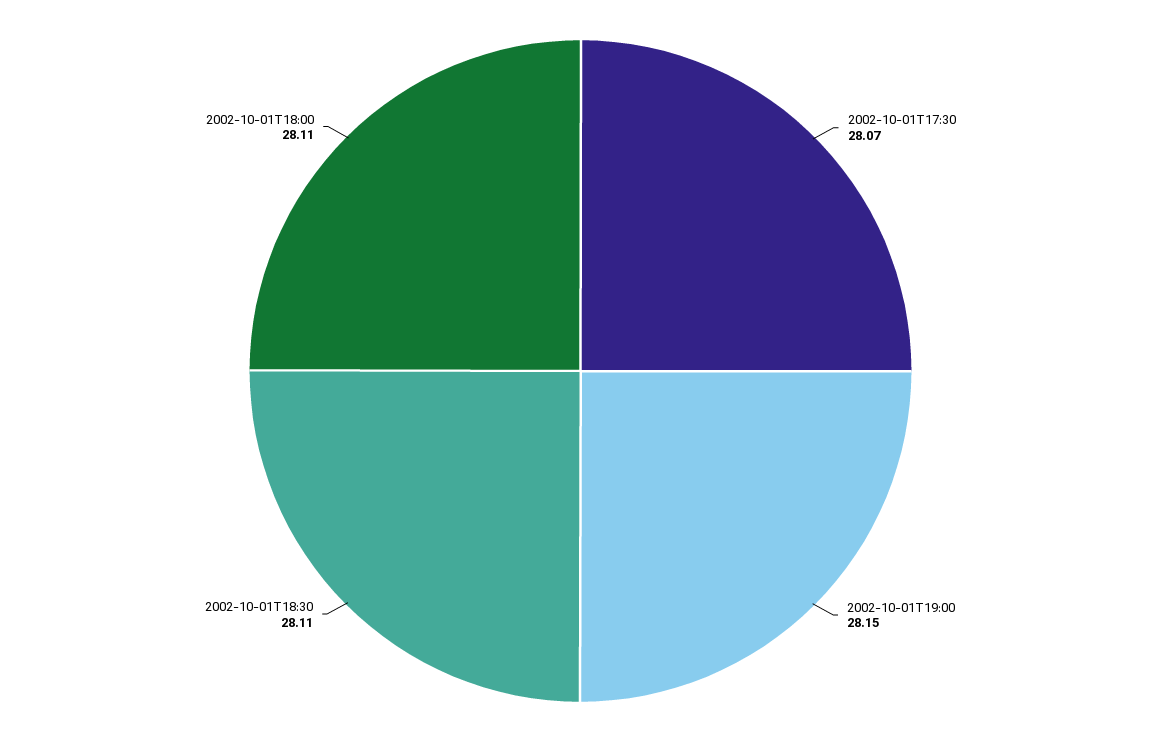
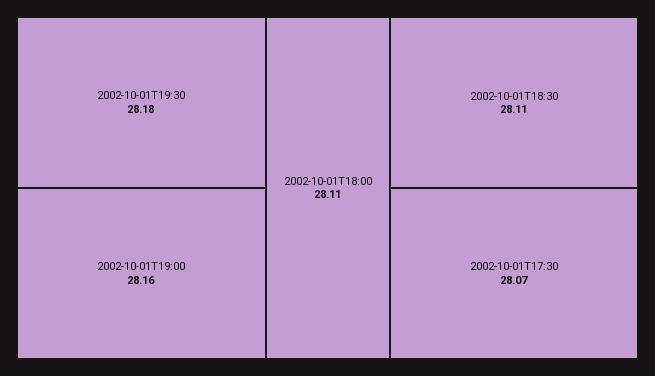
2002-10-01T19:00: 28.15 -> 28.16
2002-10-01T19:30: none -> 28.18

